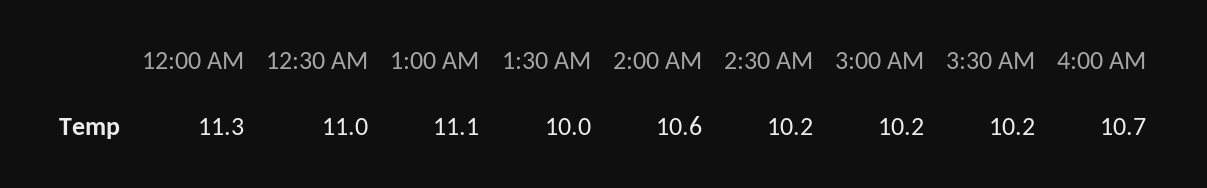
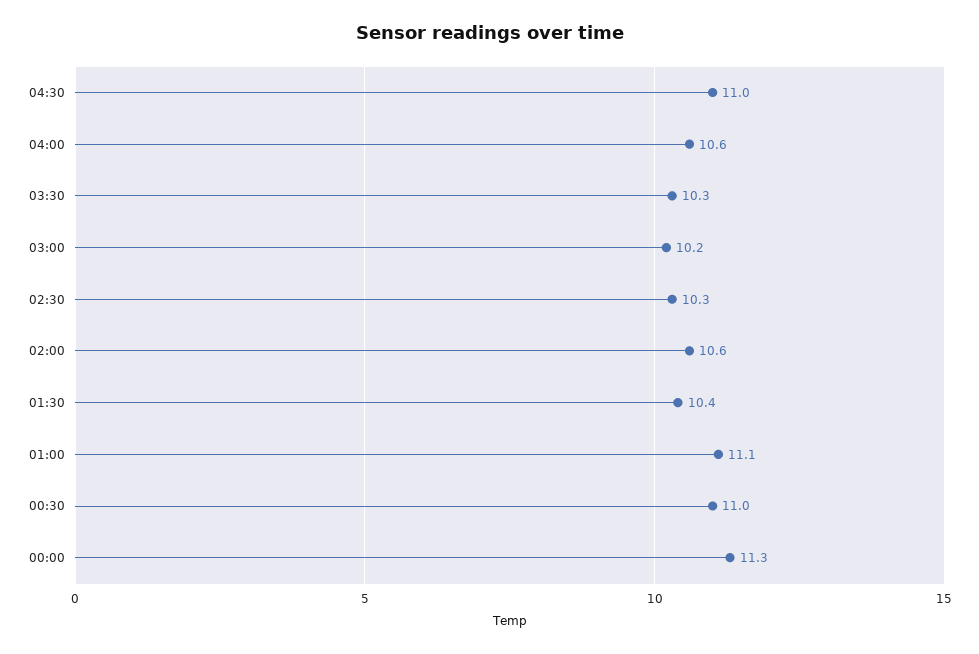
1:30 AM: 10 -> 10.4
2:30 AM: 10.2 -> 10.3
3:30 AM: 10.2 -> 10.3
4:00 AM: 10.7 -> 10.6
04:30: none -> 11

